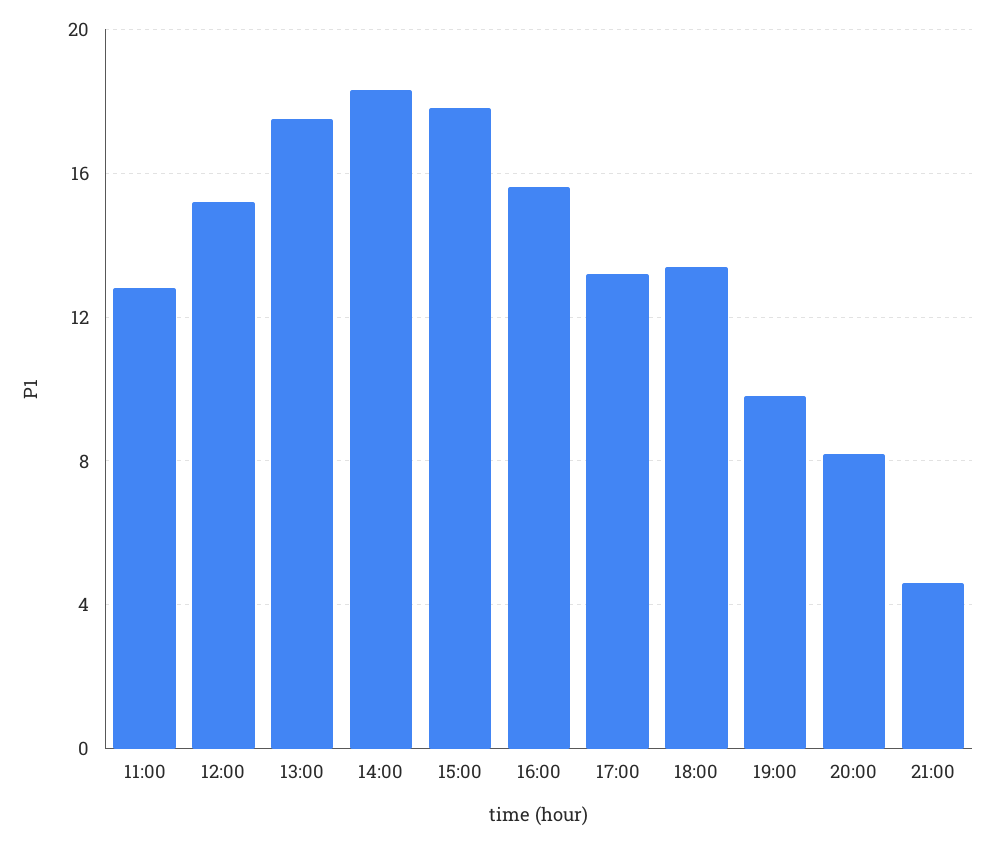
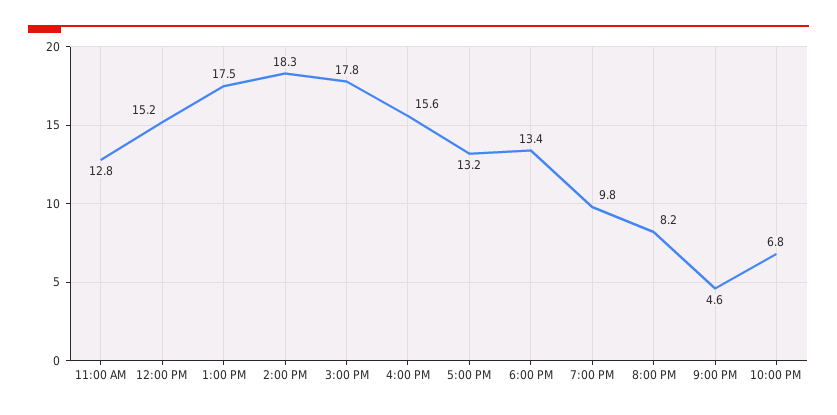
10:00 PM: none -> 6.8

